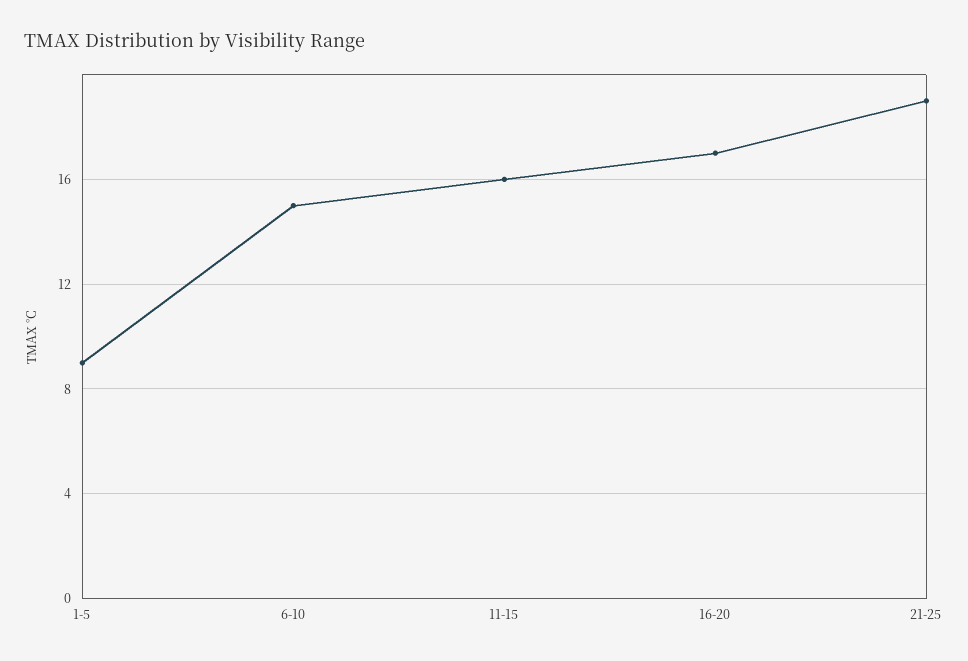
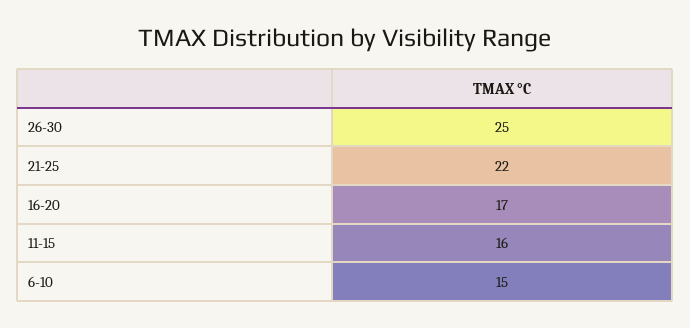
1-5: 9 -> none
21-25: 19 -> 22
26-30: none -> 25

